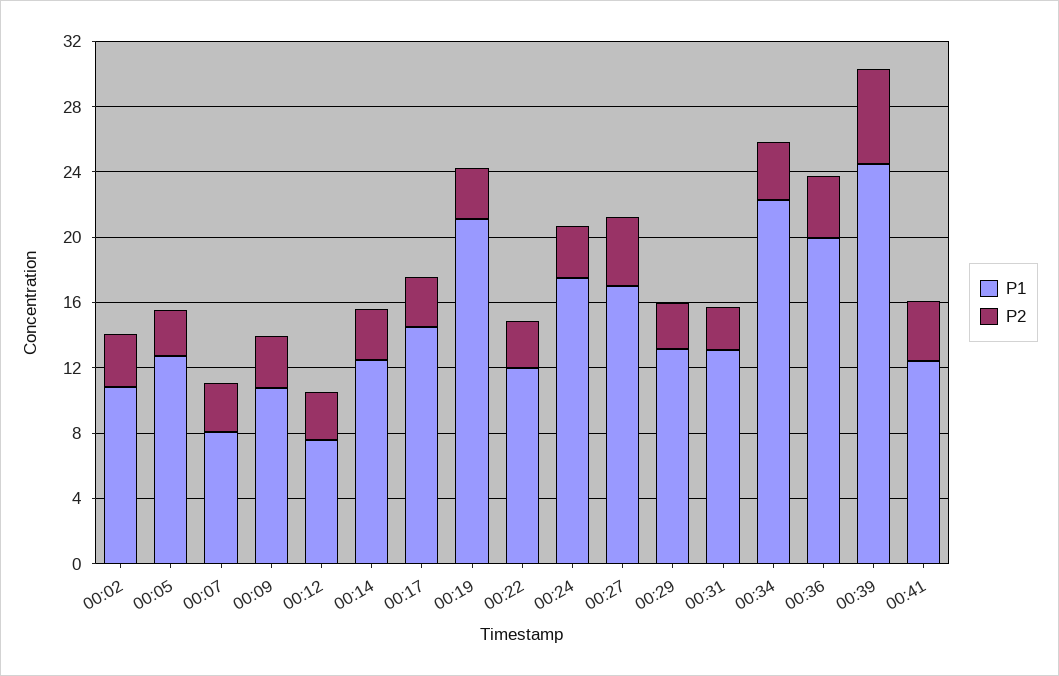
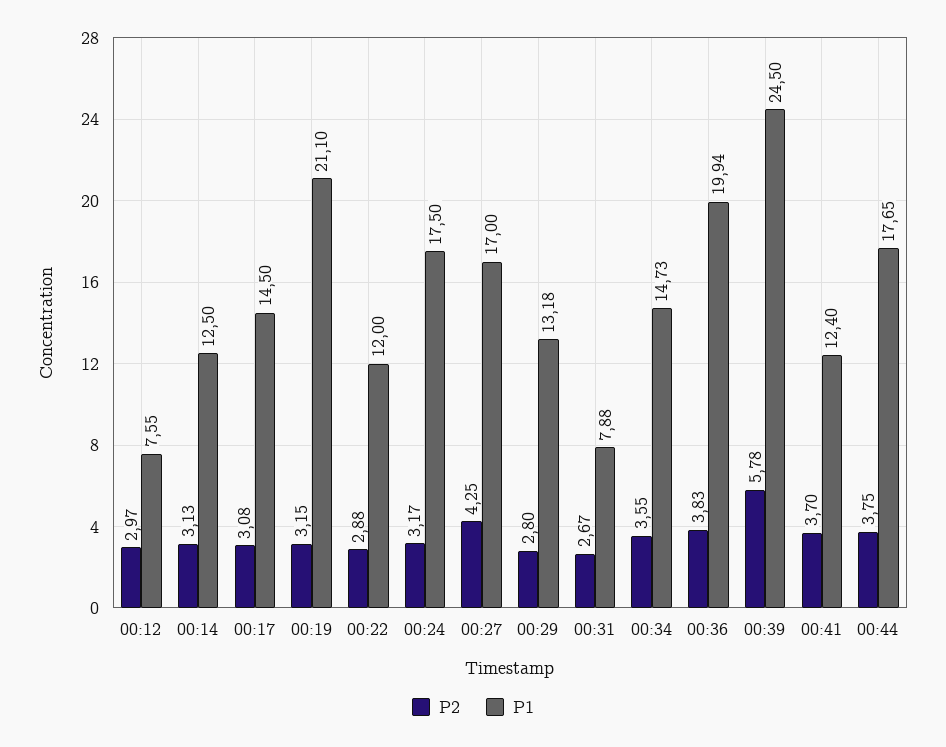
P1, 00:02: 11 -> none
P2, 00:02: 3 -> none
P1, 00:05: 13 -> none
P2, 00:05: 3 -> none
P1, 00:07: 8 -> none
P2, 00:07: 3 -> none
P1, 00:09: 11 -> none
P2, 00:09: 3 -> none
P1, 00:31: 13 -> 7.88
P1, 00:34: 22 -> 14.73
P2, 00:44: none -> 3.75
P1, 00:44: none -> 17.65

